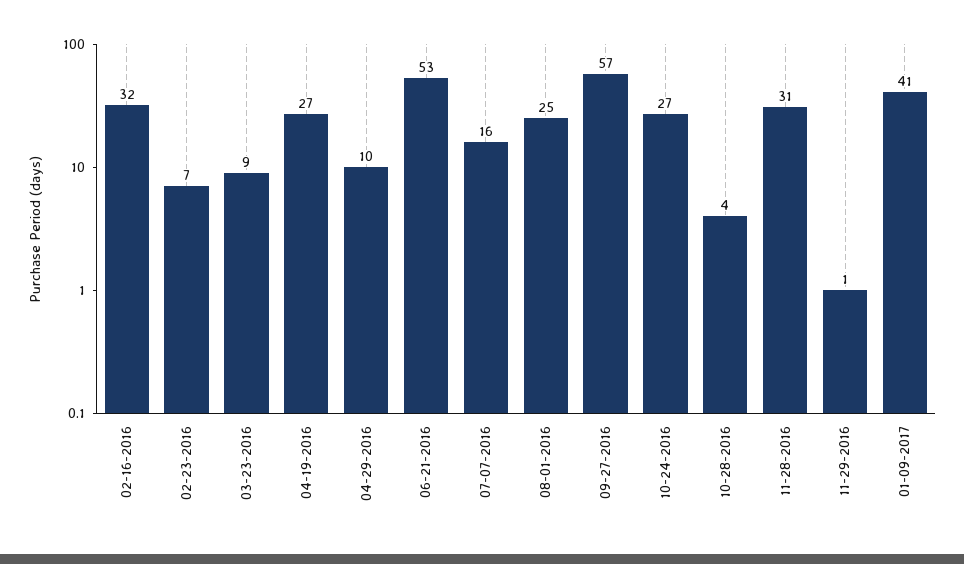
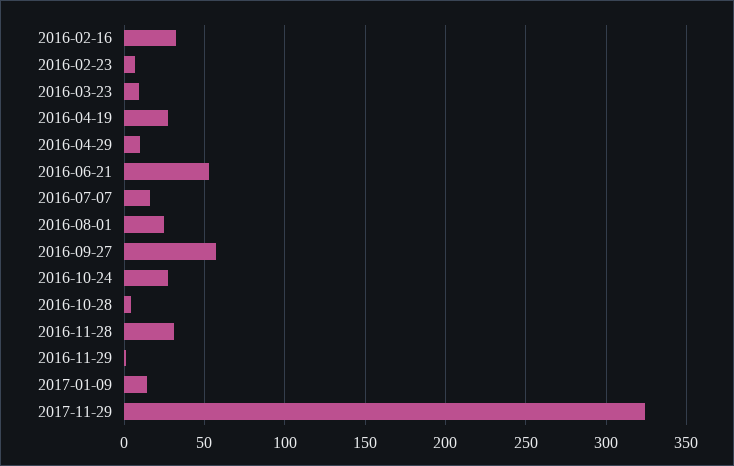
01-09-2017: 41 -> 15
2017-11-29: none -> 325

